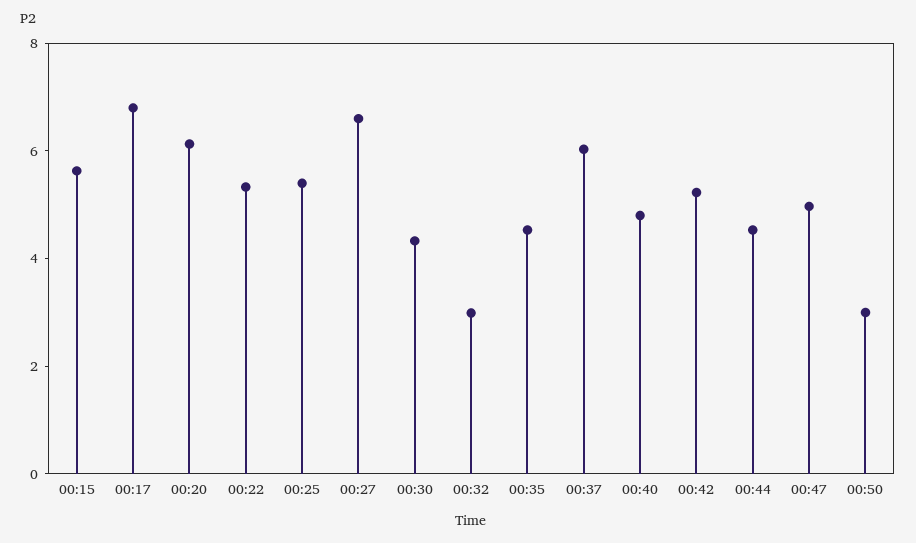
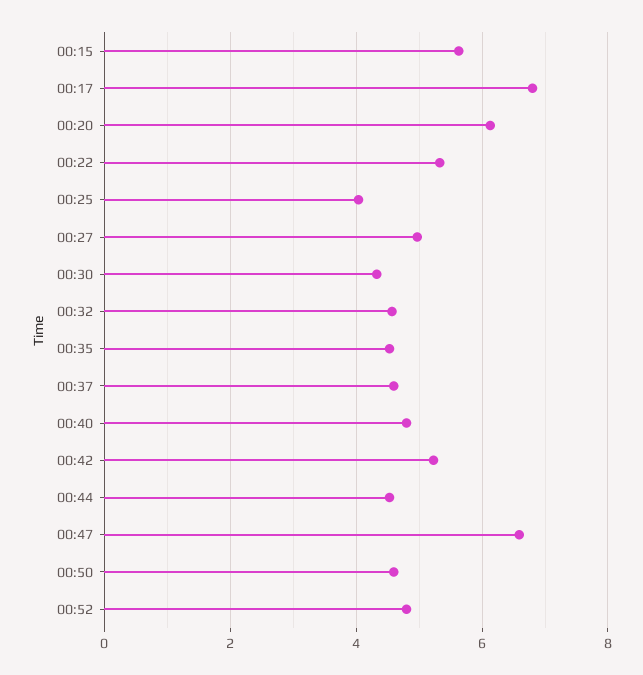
00:25: 5.5 -> 4
00:27: 6.5 -> 5
00:32: 3 -> 4.6
00:37: 6 -> 4.6
00:47: 5 -> 6.6
00:50: 3 -> 4.6
00:52: none -> 4.8

